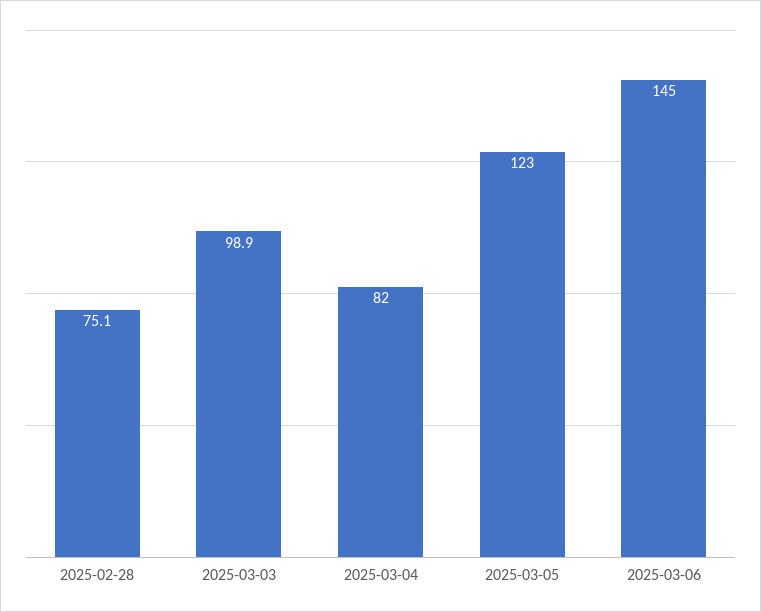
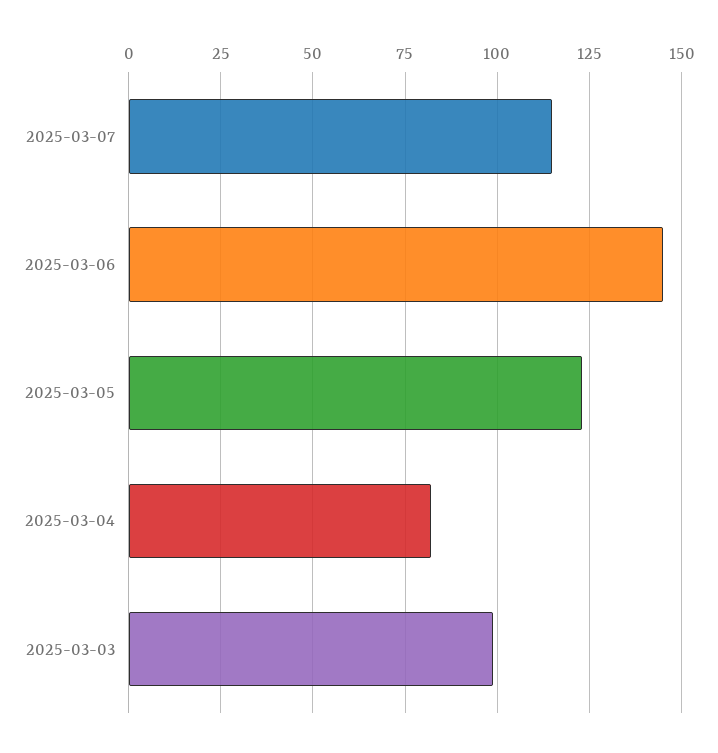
2025-02-28: 75.1 -> none
2025-03-07: none -> 115

